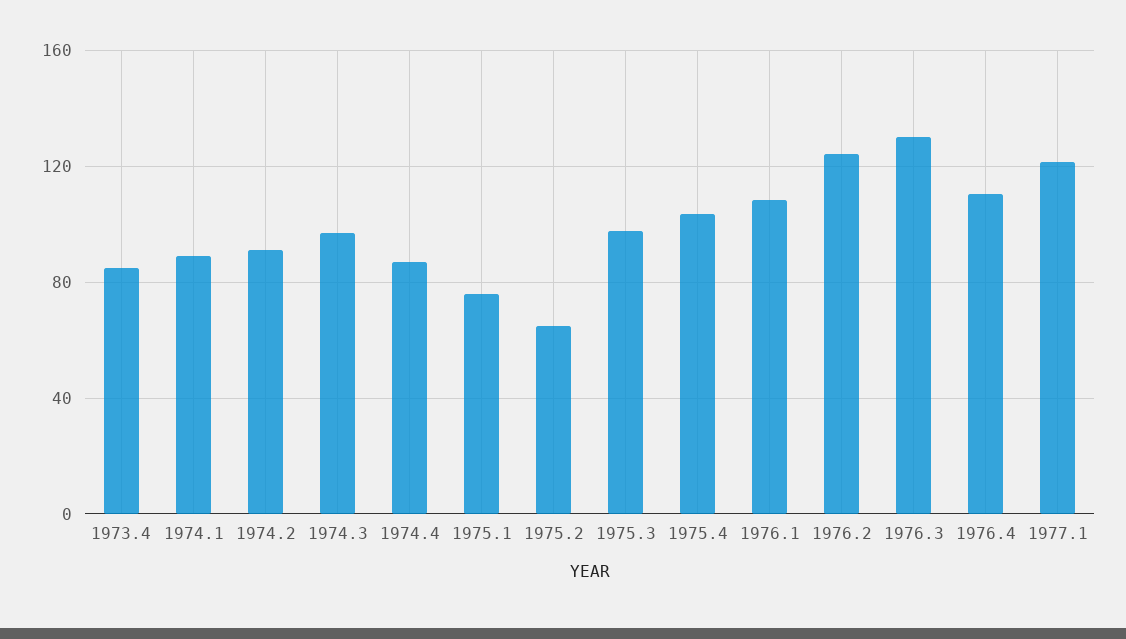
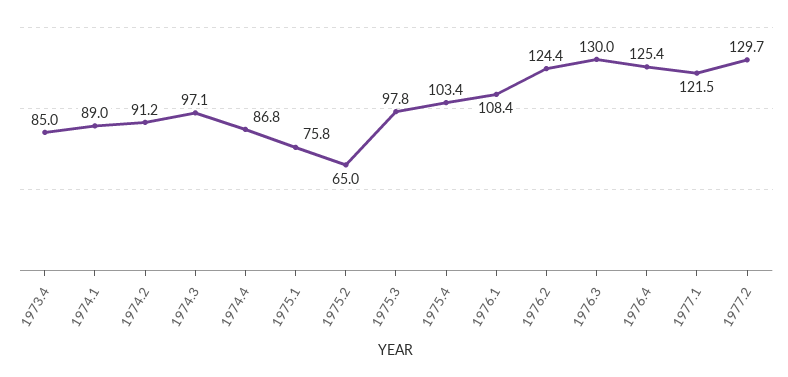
1976.4: 110 -> 125.4
1977.2: none -> 129.7

